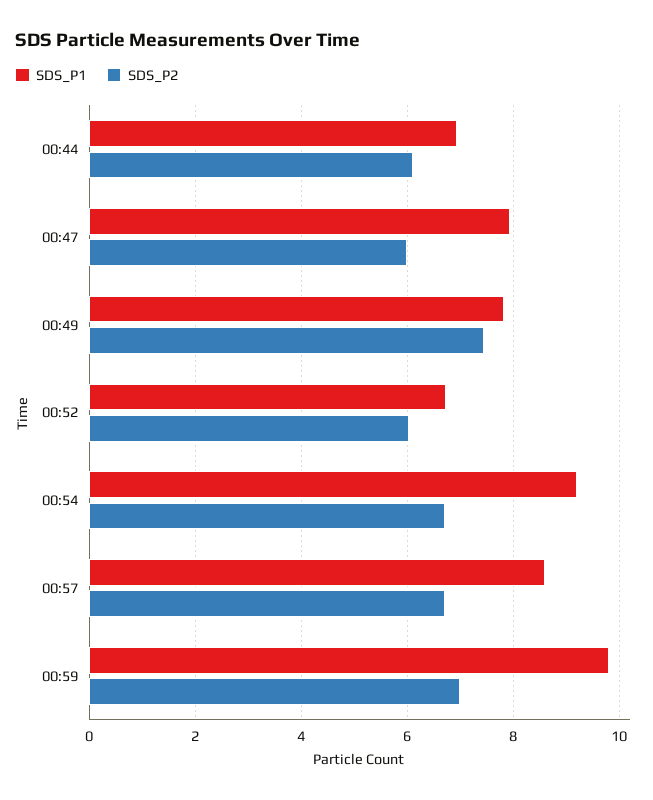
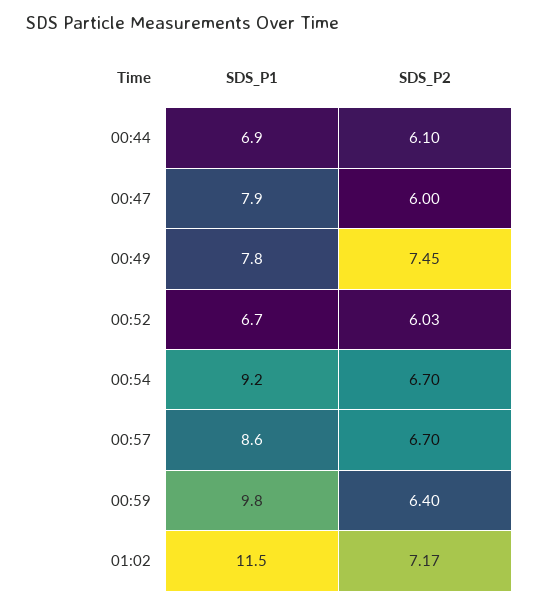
SDS_P2, 00:59: 7 -> 6.4
SDS_P1, 01:02: none -> 11.5
SDS_P2, 01:02: none -> 7.17

